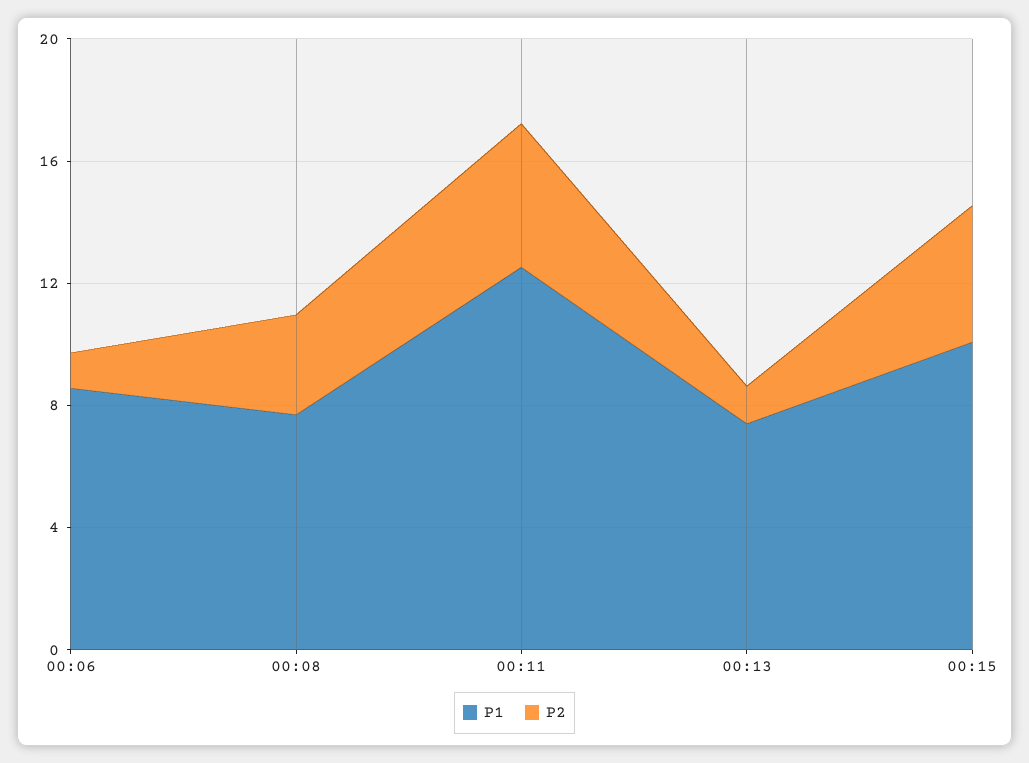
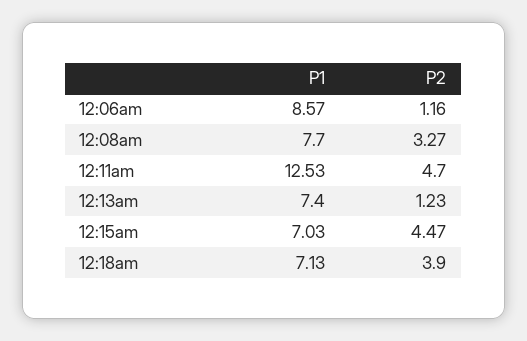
P1, 00:15: 10 -> 7.03
P1, 12:18am: none -> 7.13
P2, 12:18am: none -> 3.9

